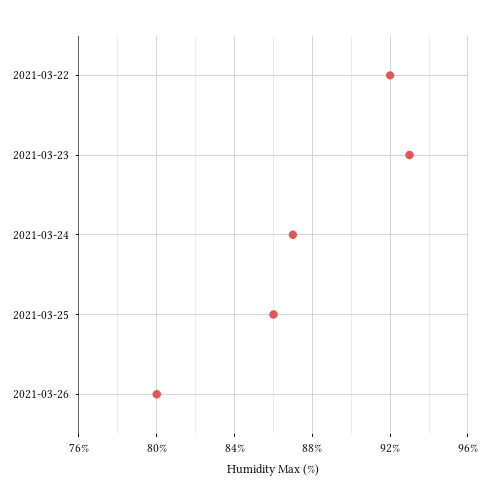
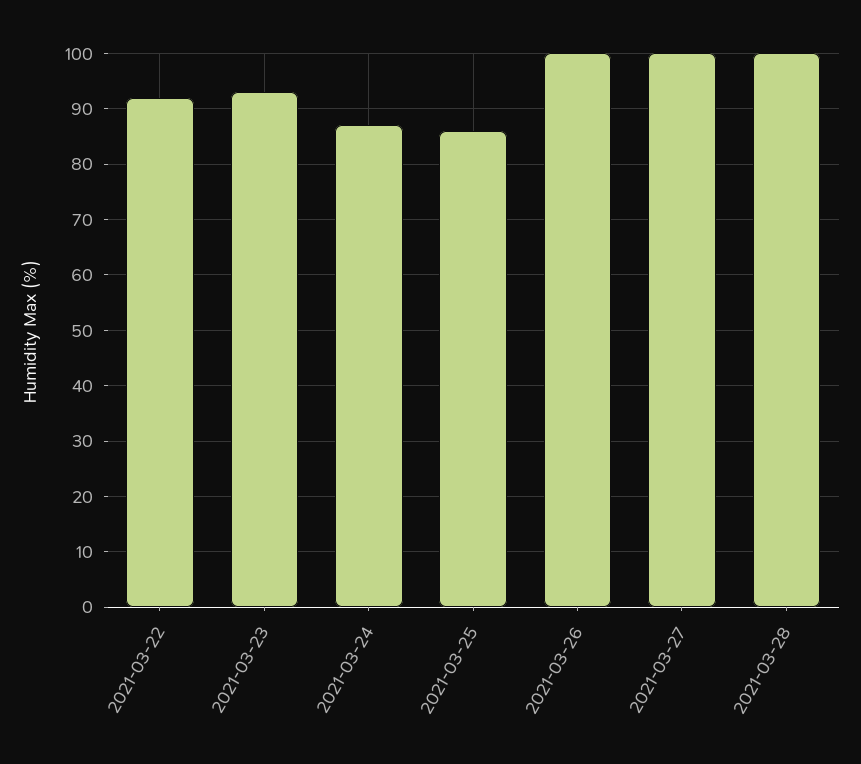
2021-03-26: 80 -> 100
2021-03-27: none -> 100
2021-03-28: none -> 100

